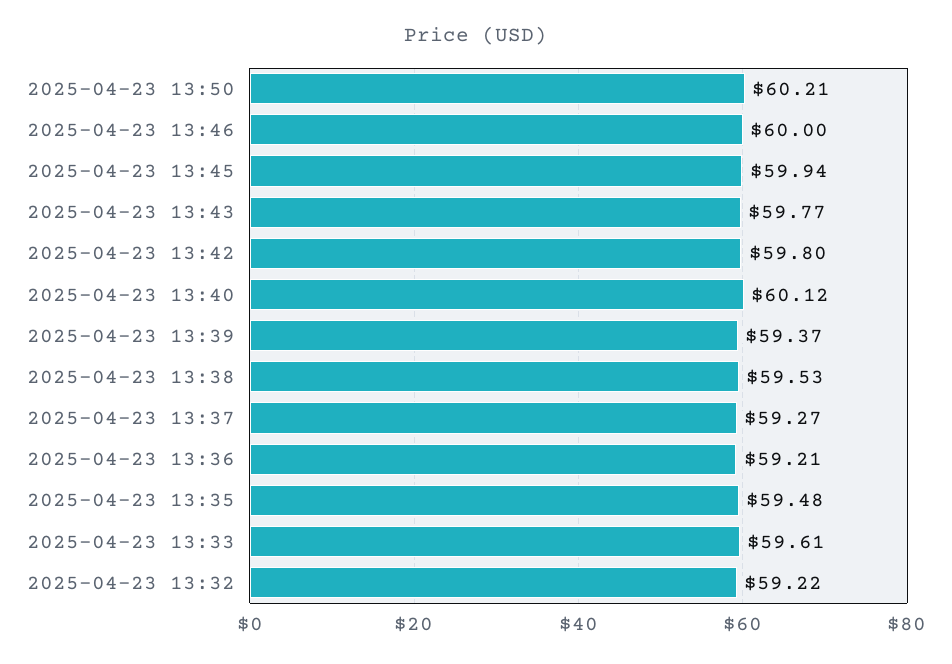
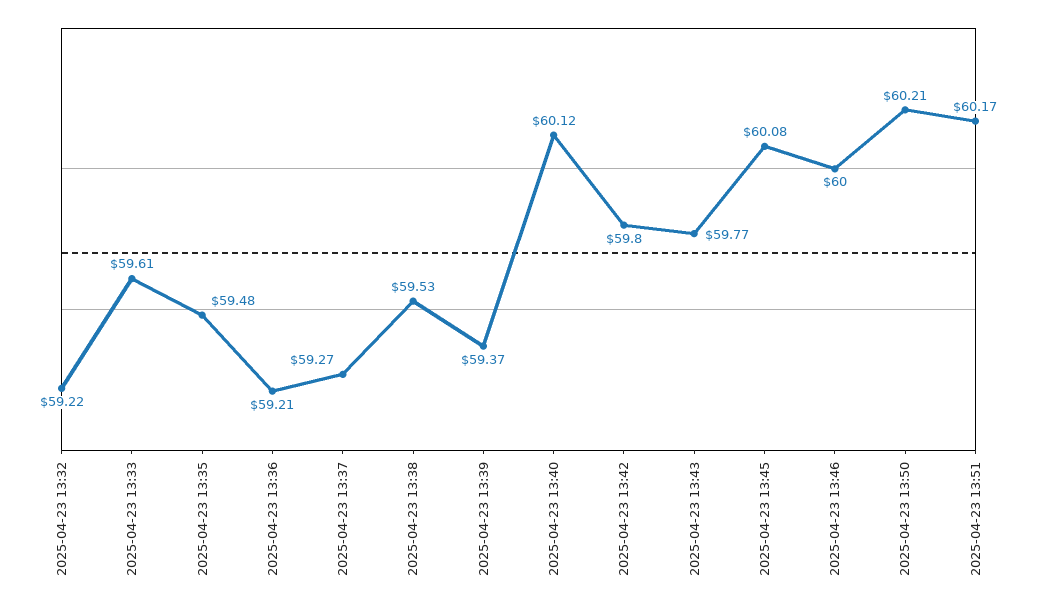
2025-04-23 13:45: 59.94 -> 60.08
2025-04-23 13:51: none -> 60.17

